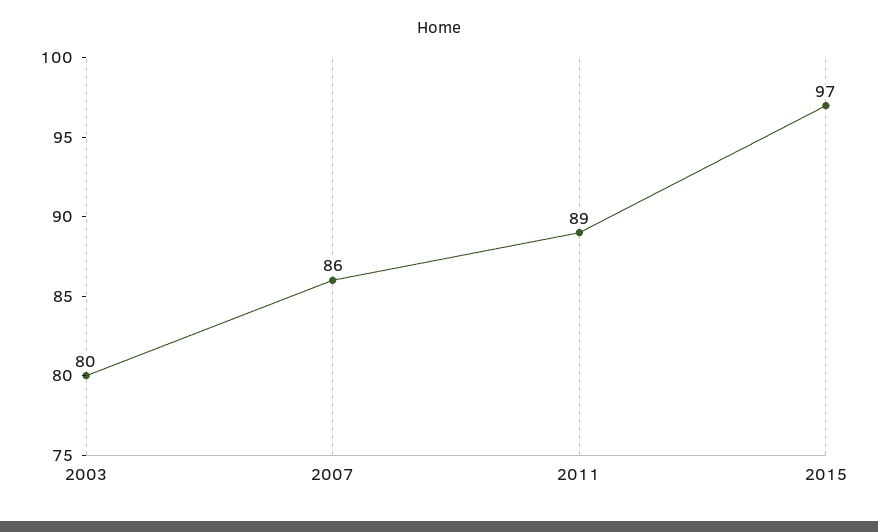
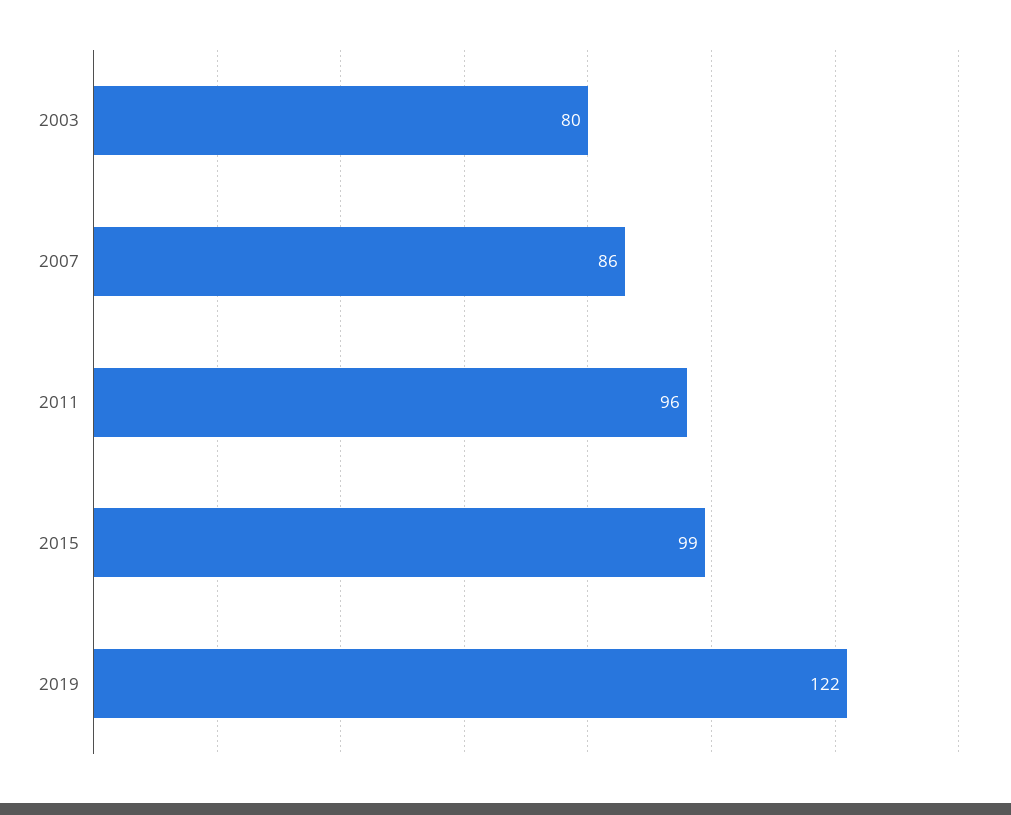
2011: 89 -> 96
2015: 97 -> 99
2019: none -> 122

